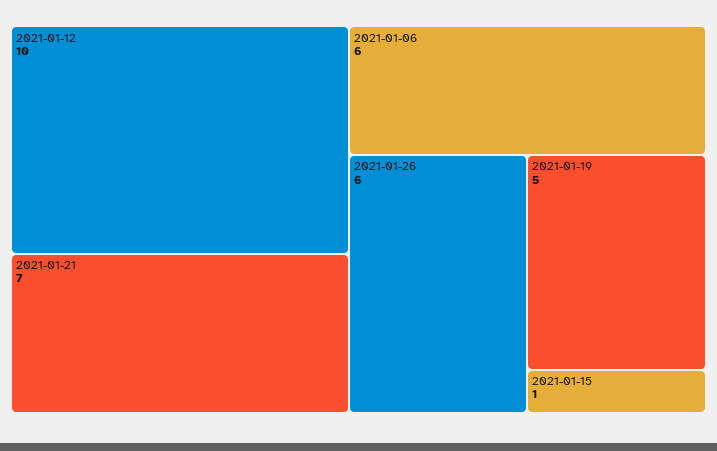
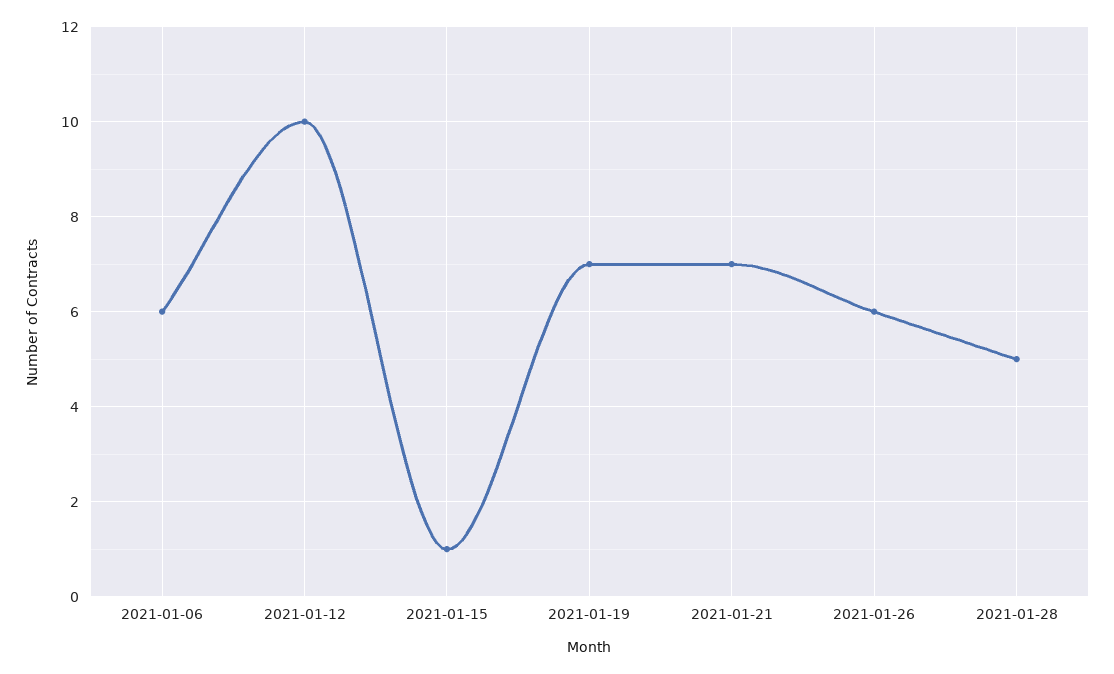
2021-01-19: 5 -> 7
2021-01-28: none -> 5

